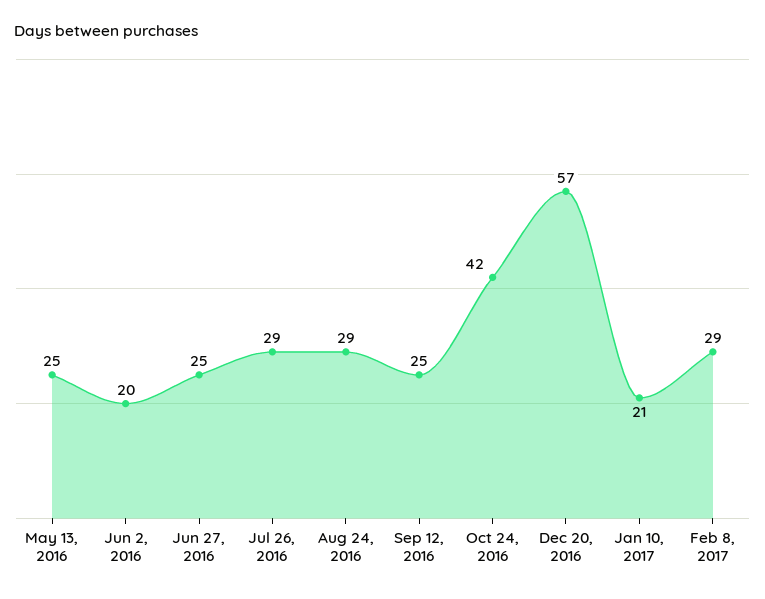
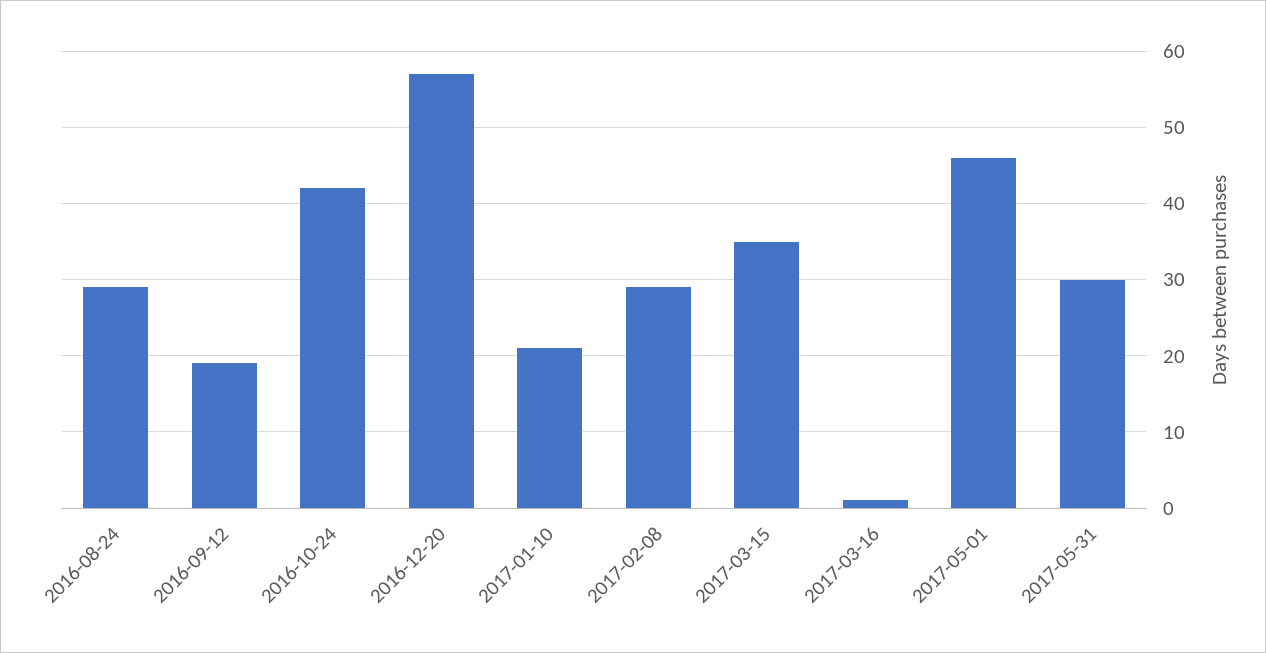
May 13, 2016: 25 -> none
Jun 2, 2016: 20 -> none
Jun 27, 2016: 25 -> none
Jul 26, 2016: 29 -> none
Sep 12, 2016: 25 -> 19
2017-03-15: none -> 35
2017-03-16: none -> 1
2017-05-01: none -> 46
2017-05-31: none -> 30

